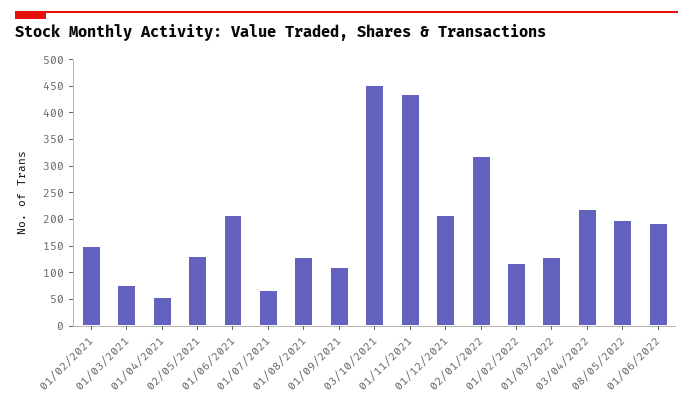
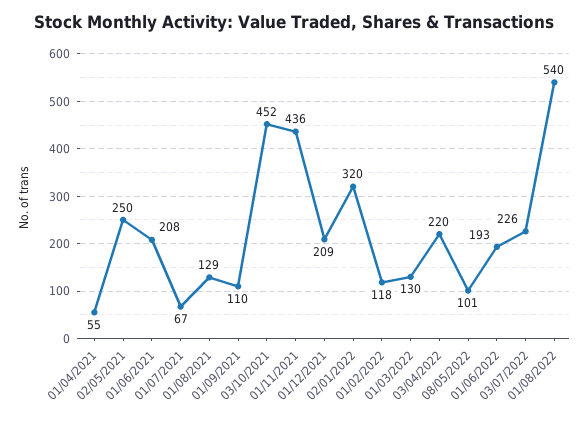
01/02/2021: 150 -> none
01/03/2021: 75 -> none
02/05/2021: 125 -> 250
08/05/2022: 200 -> 101
03/07/2022: none -> 226
01/08/2022: none -> 540

